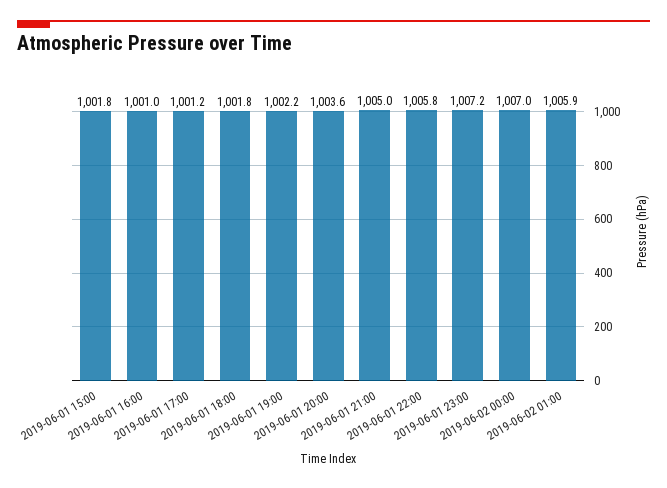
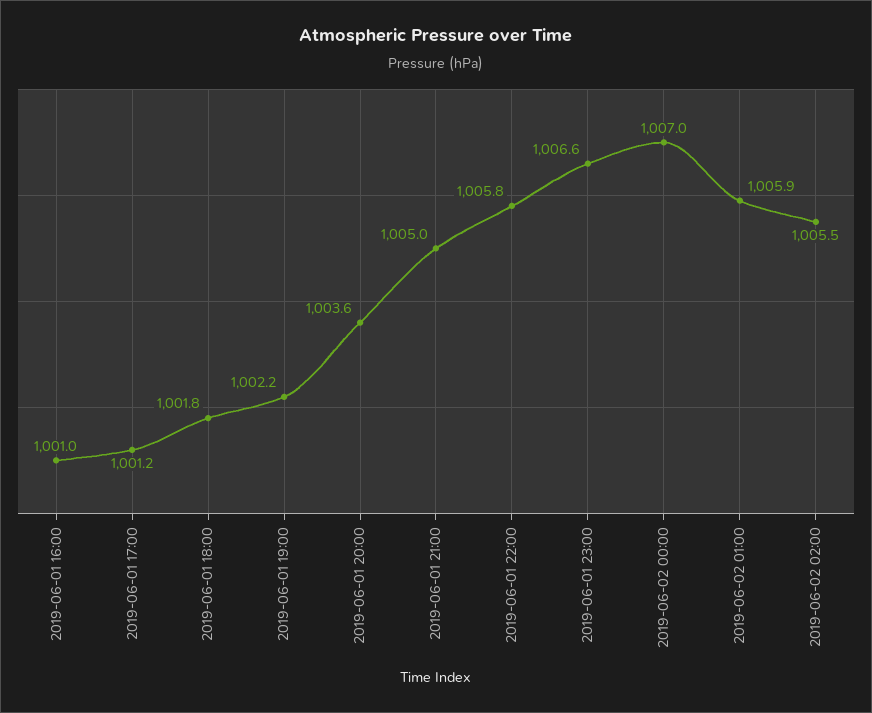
2019-06-01 15:00: 1001.8 -> none
2019-06-01 23:00: 1007.2 -> 1006.6
2019-06-02 02:00: none -> 1005.5

